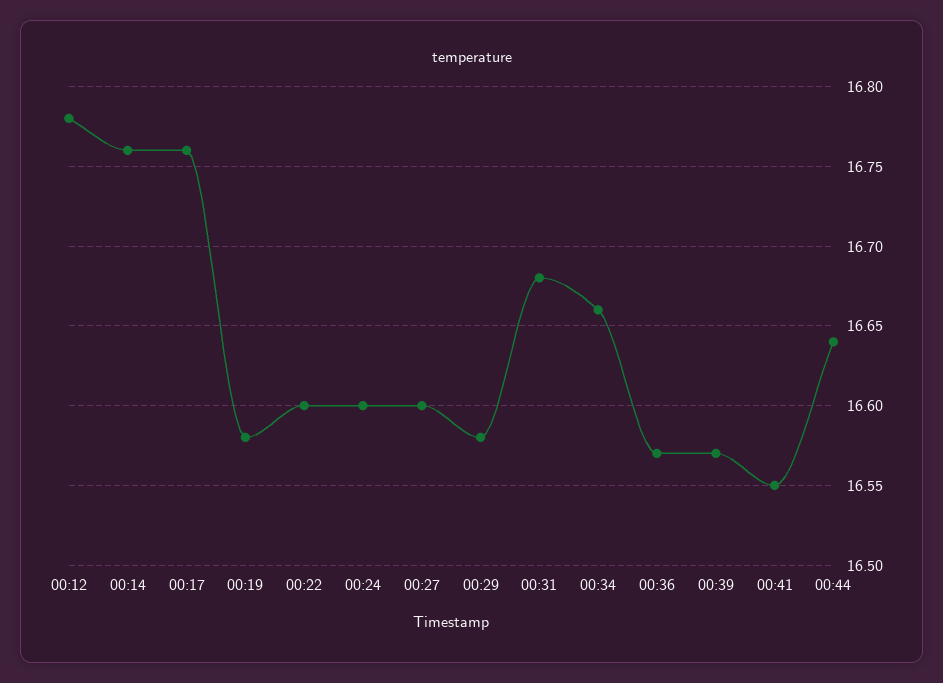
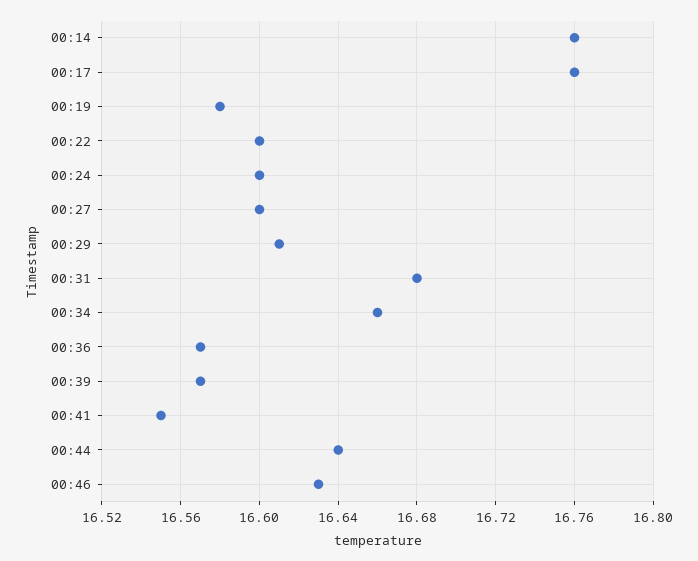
00:12: 16.78 -> none
00:29: 16.58 -> 16.61
00:46: none -> 16.63

